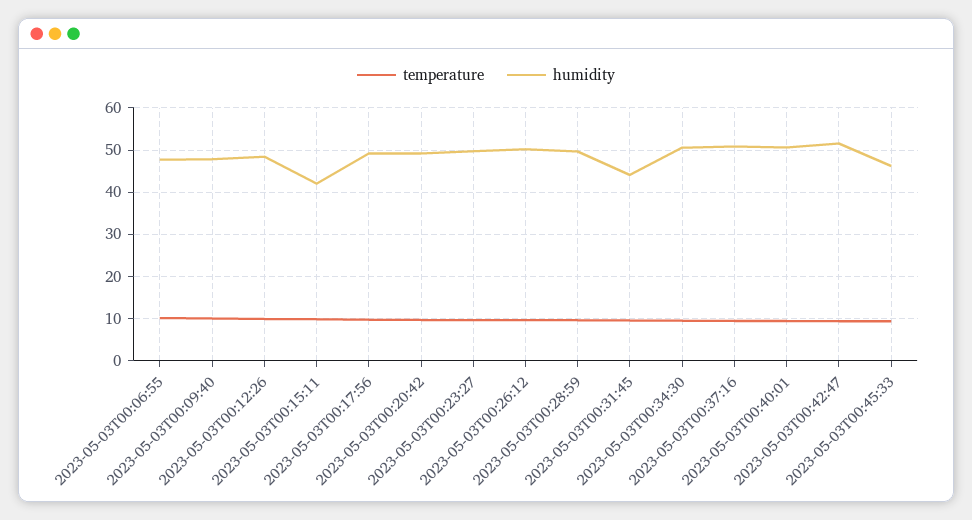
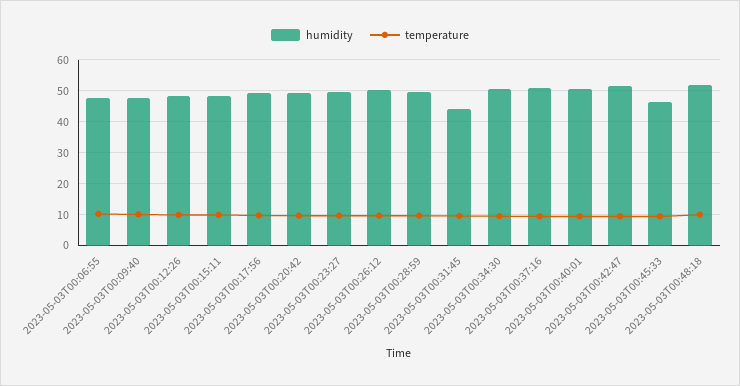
humidity, 2023-05-03T00:15:11: 42 -> 48
humidity, 2023-05-03T00:48:18: none -> 52
temperature, 2023-05-03T00:48:18: none -> 10

